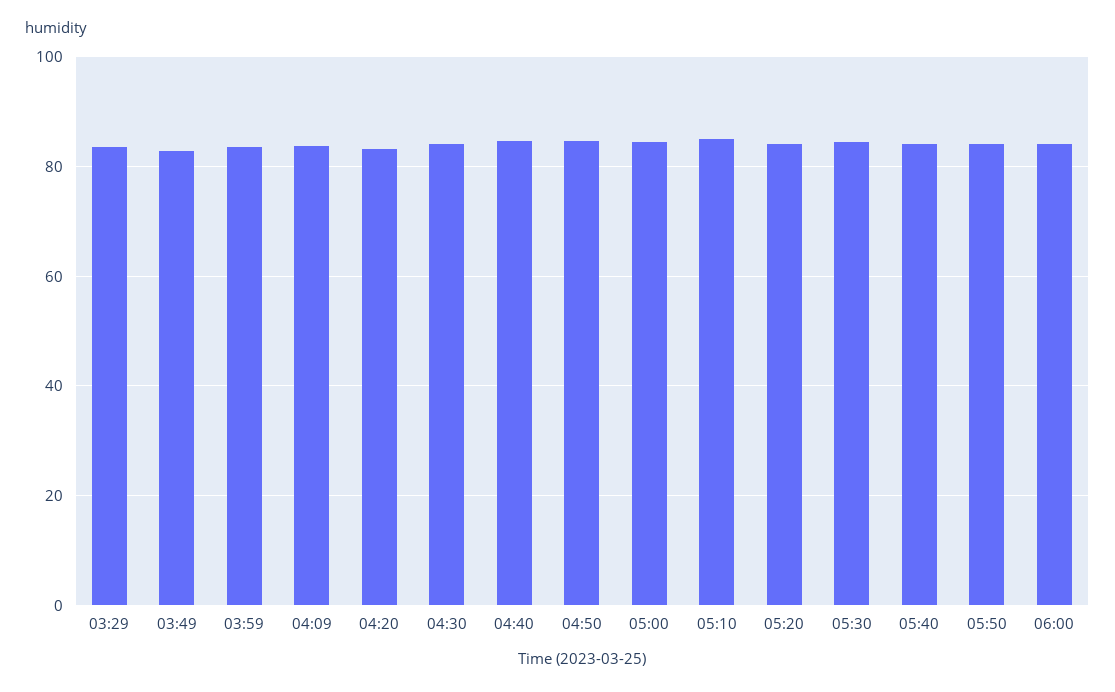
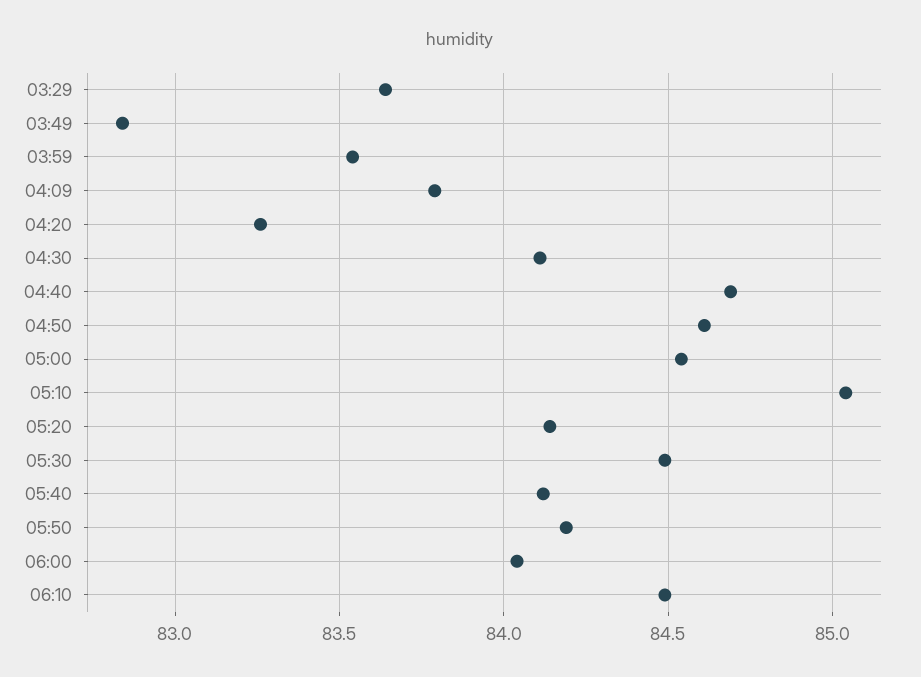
06:10: none -> 84.5

